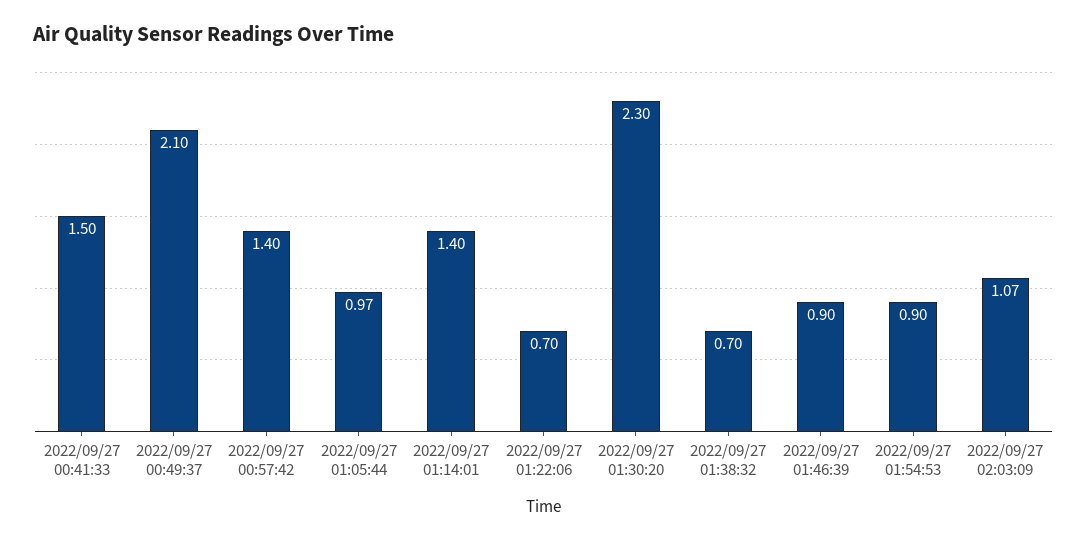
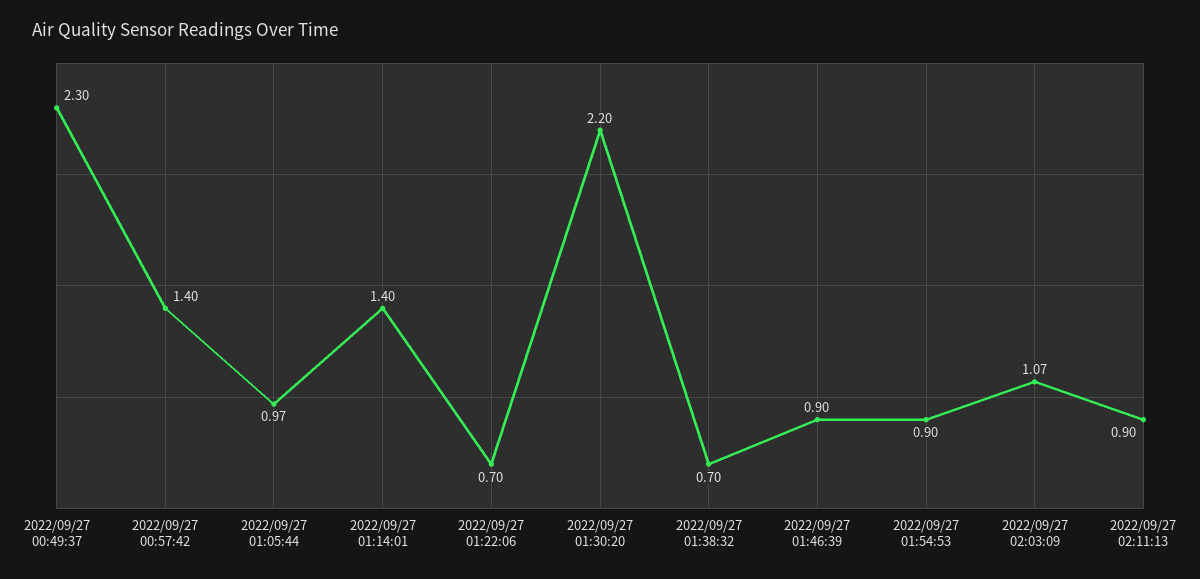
2022/09/27 00:41:33: 1.5 -> none
2022/09/27 00:49:37: 2.1 -> 2.3
2022/09/27 01:30:20: 2.3 -> 2.2
2022/09/27 02:11:13: none -> 0.9

